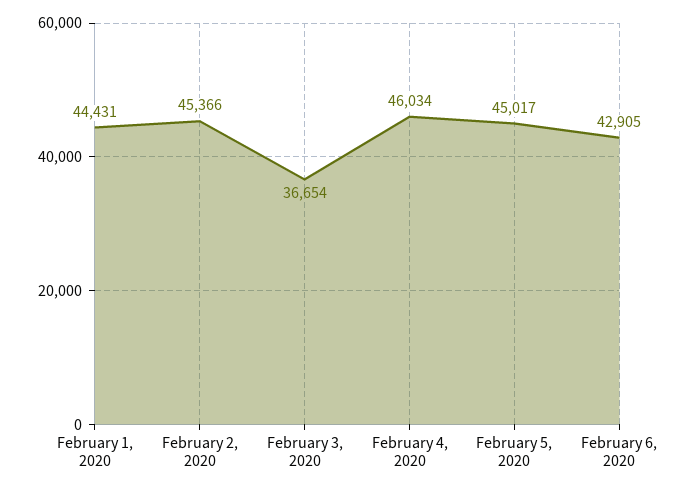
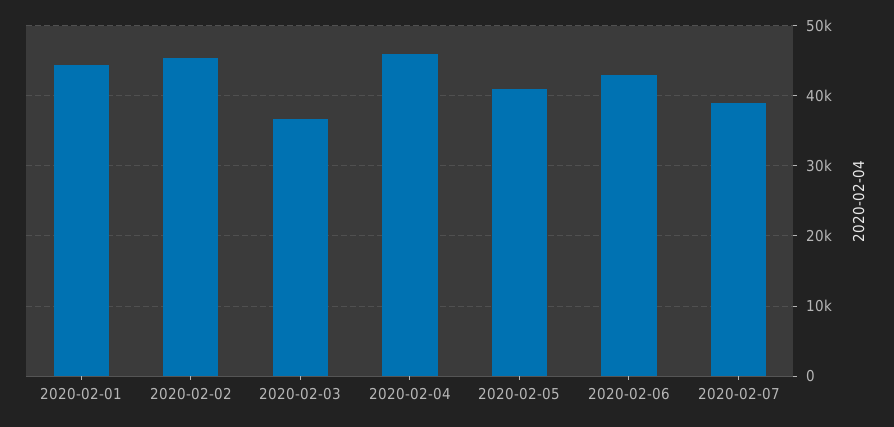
February 5, 2020: 45017 -> 41000
2020-02-07: none -> 39000

